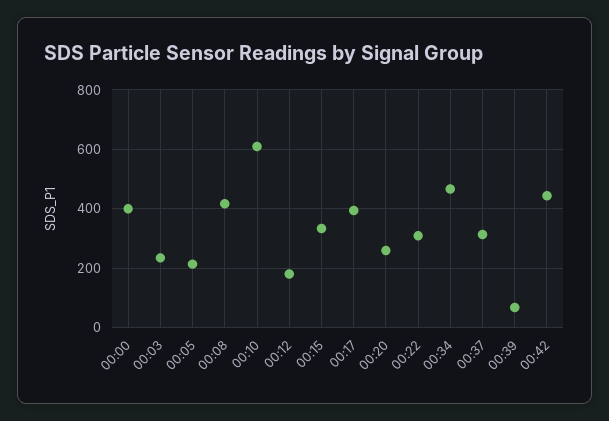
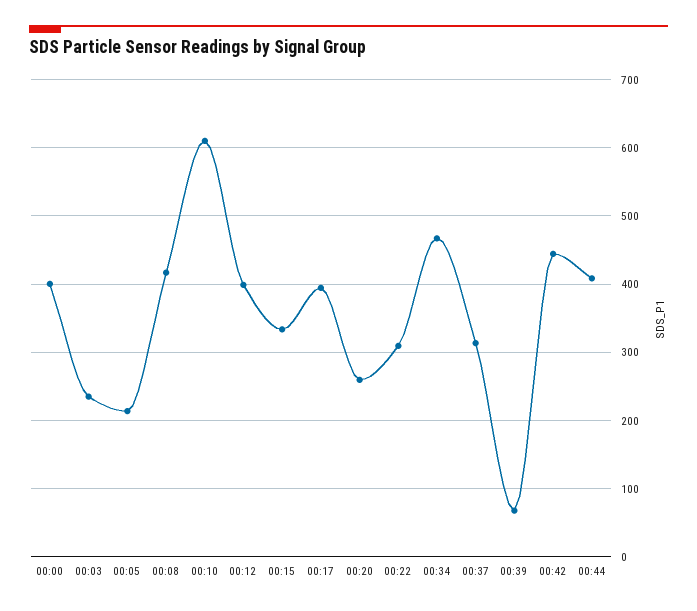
00:12: 175 -> 400
00:44: none -> 410

